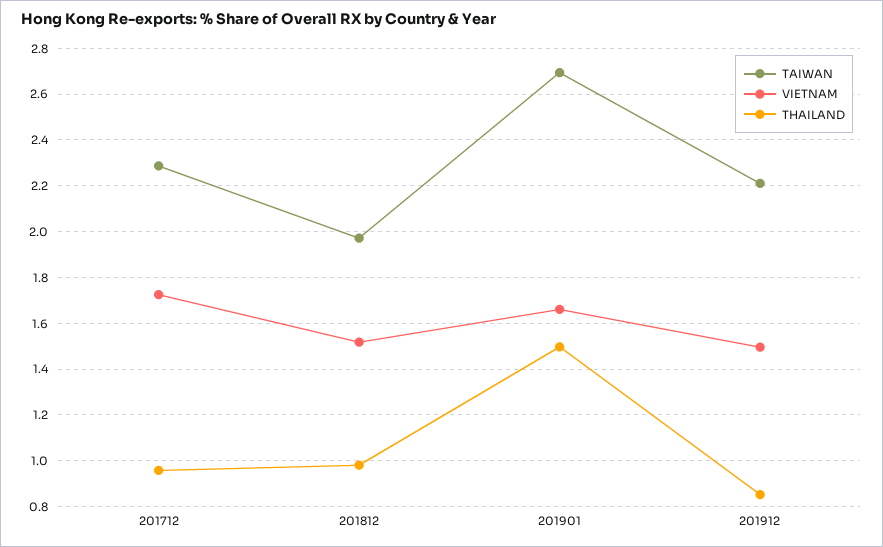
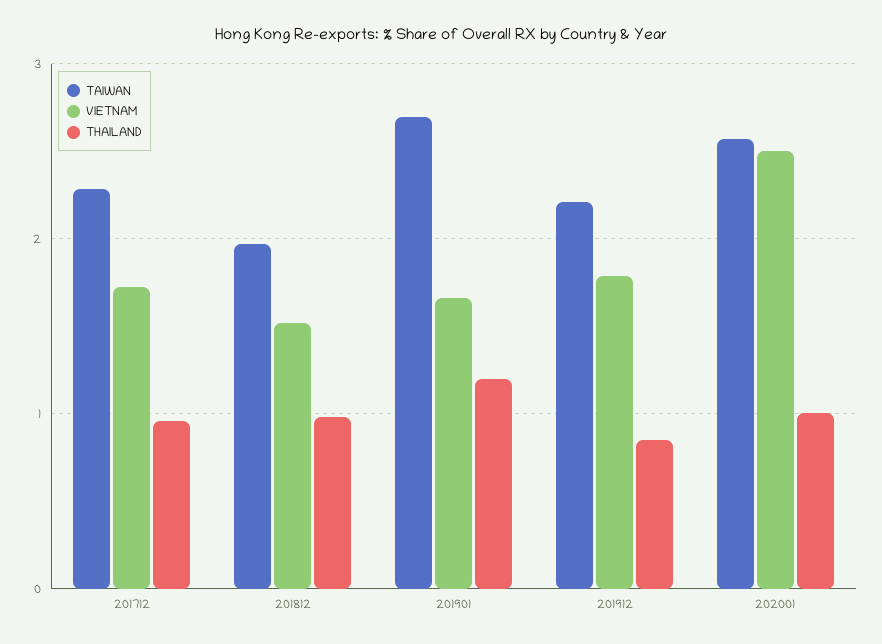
THAILAND, 201901: 1.5 -> 1.2
VIETNAM, 201912: 1.5 -> 1.8
TAIWAN, 202001: none -> 2.6
VIETNAM, 202001: none -> 2.5
THAILAND, 202001: none -> 1

